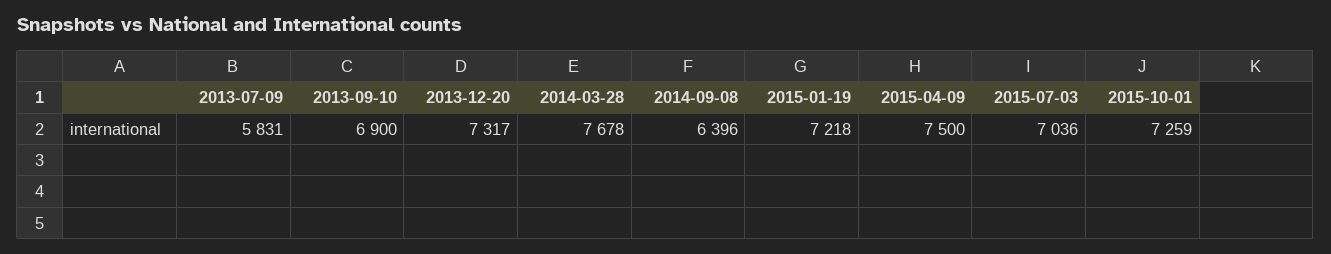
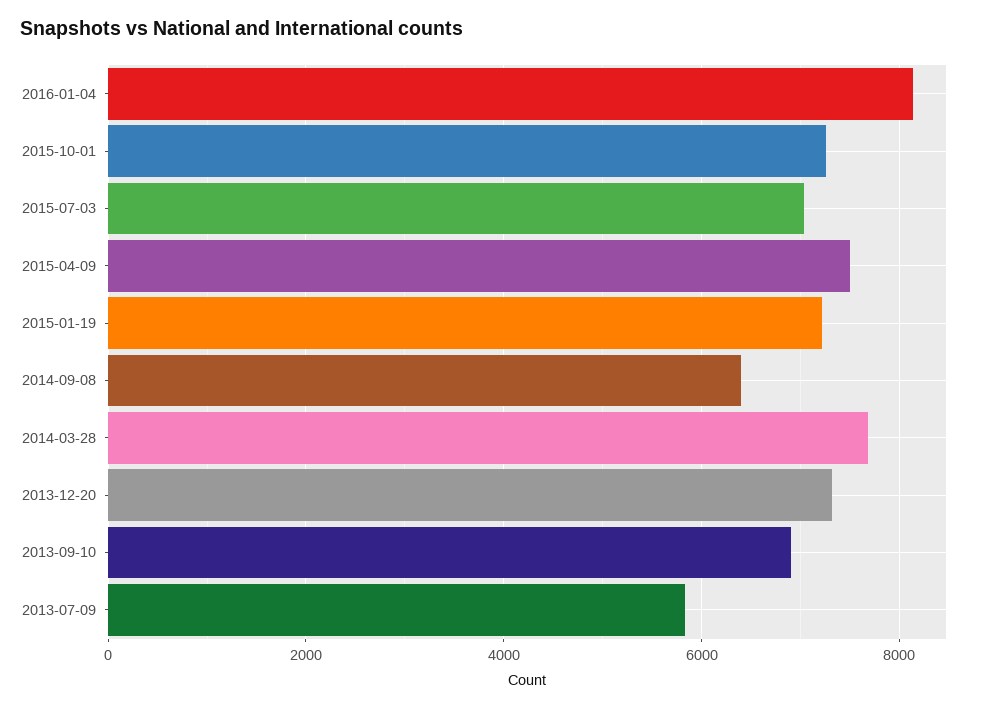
2016-01-04: none -> 8200

